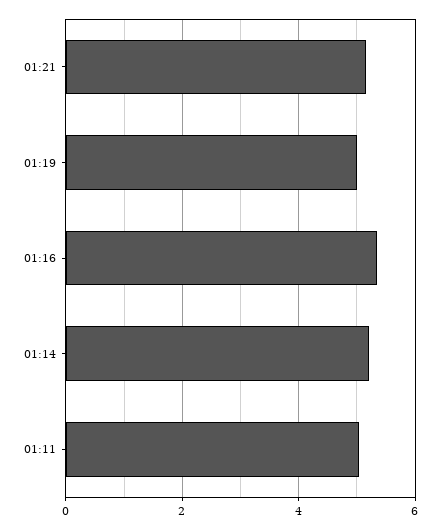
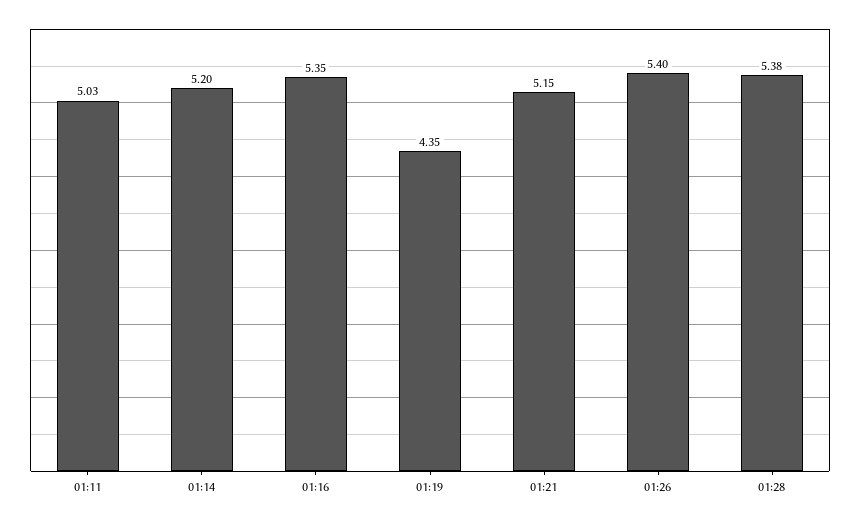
01:19: 5 -> 4.35
01:26: none -> 5.4
01:28: none -> 5.38

